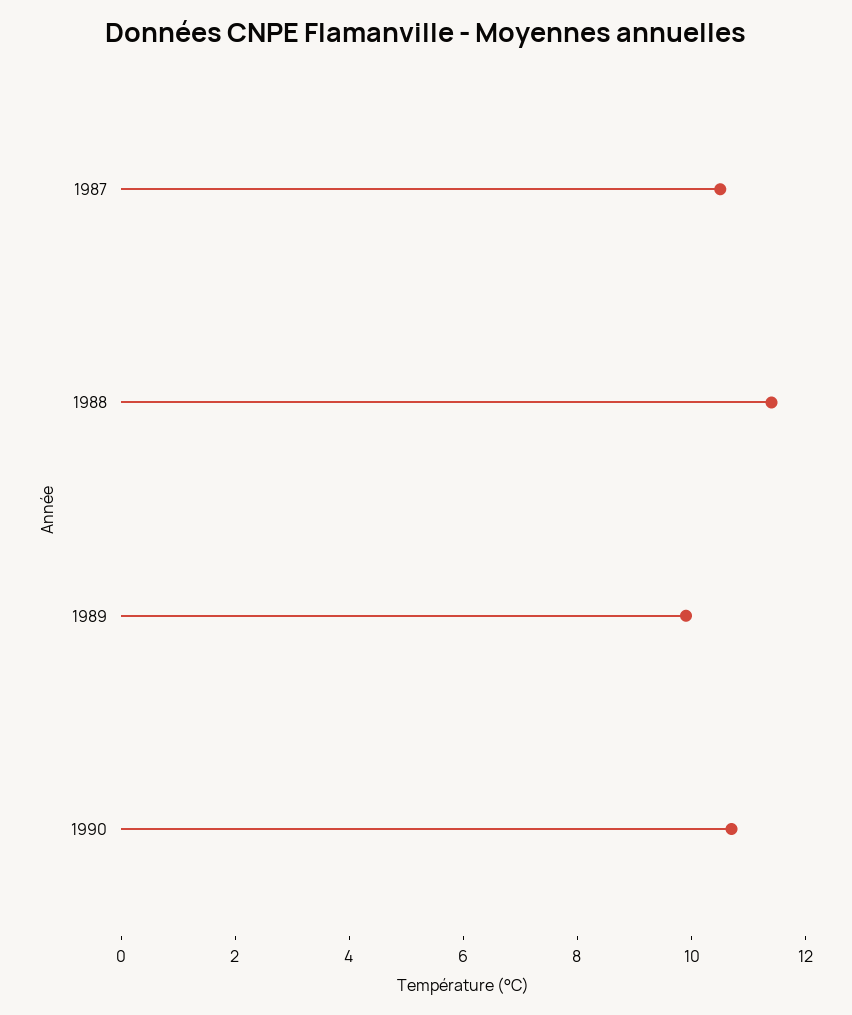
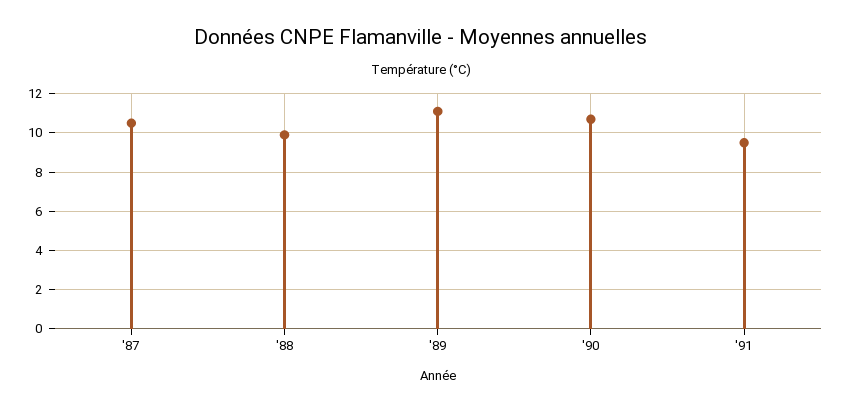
1988: 11.5 -> 10
1989: 10 -> 11
'91: none -> 9.5

